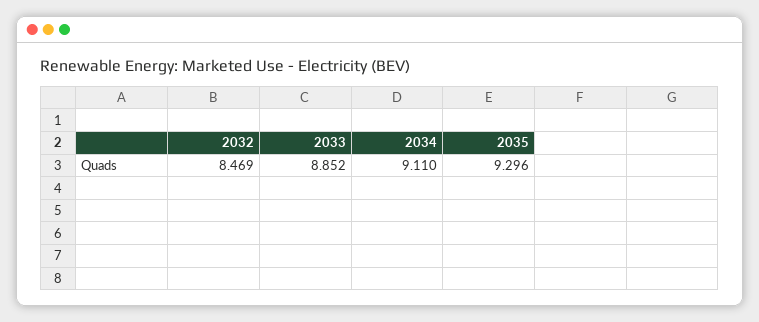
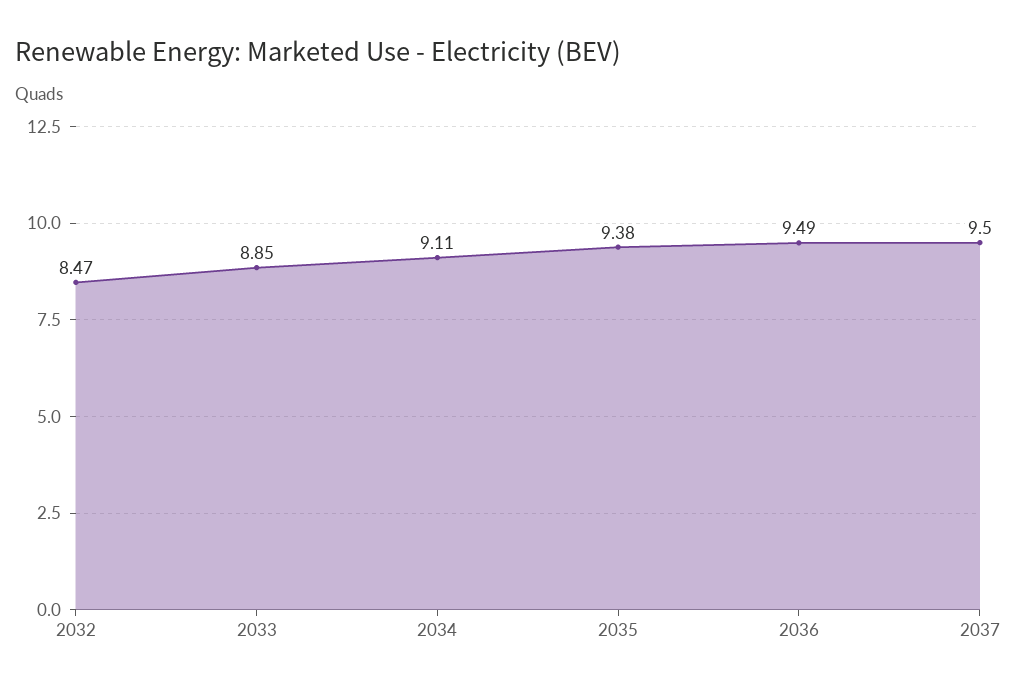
2035: 9.296 -> 9.38
2036: none -> 9.49
2037: none -> 9.5

